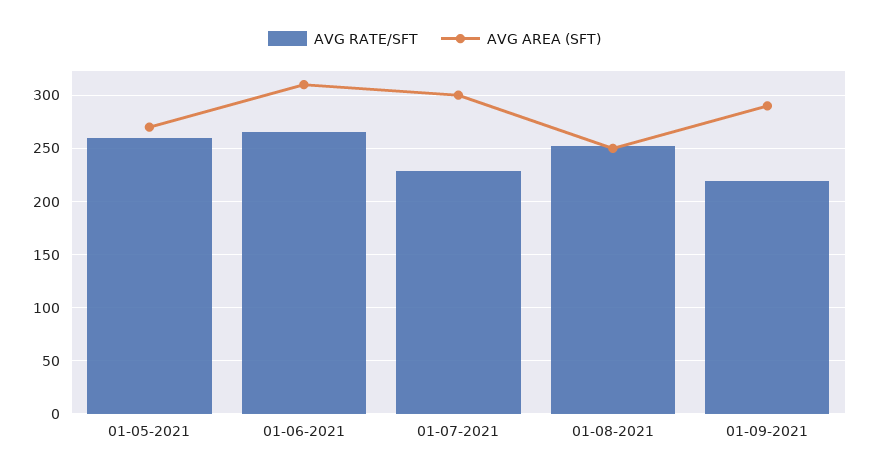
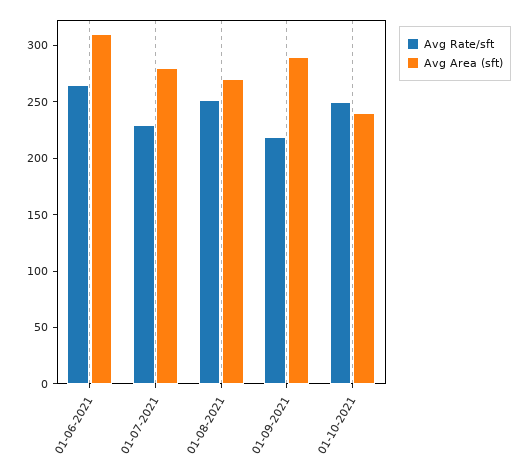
AVG RATE/SFT, 01-05-2021: 260 -> none
AVG AREA (SFT), 01-05-2021: 270 -> none
AVG AREA (SFT), 01-07-2021: 300 -> 280
AVG AREA (SFT), 01-08-2021: 250 -> 270
AVG RATE/SFT, 01-10-2021: none -> 250
AVG AREA (SFT), 01-10-2021: none -> 240

